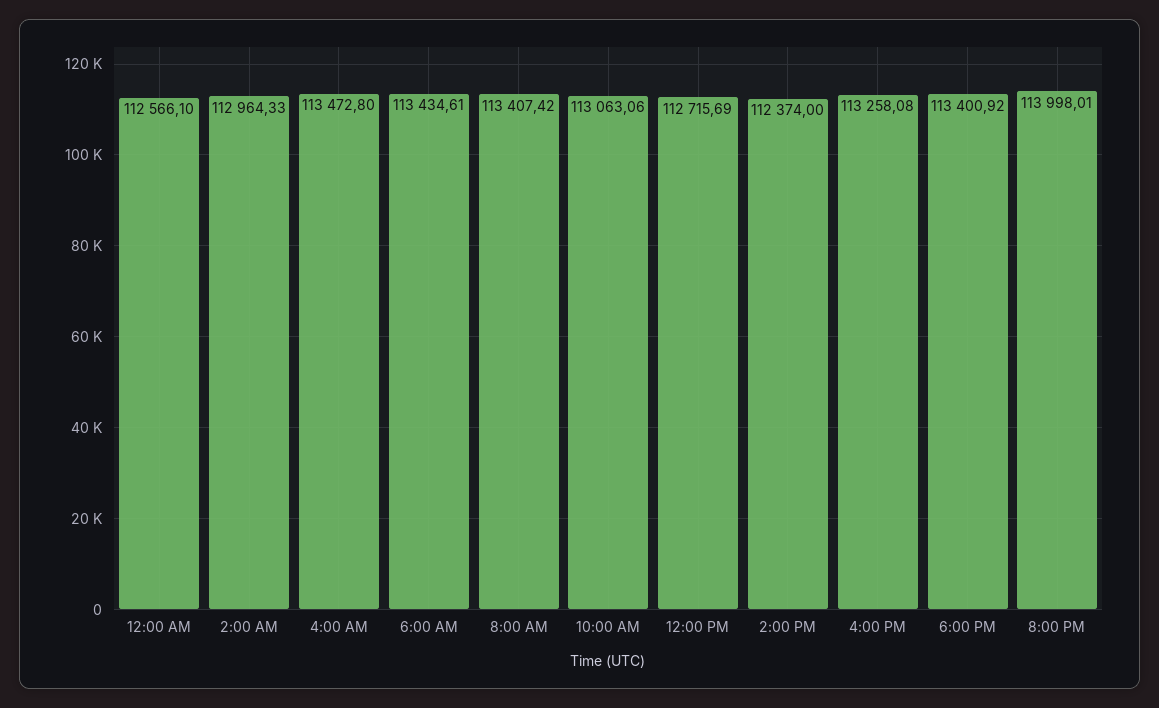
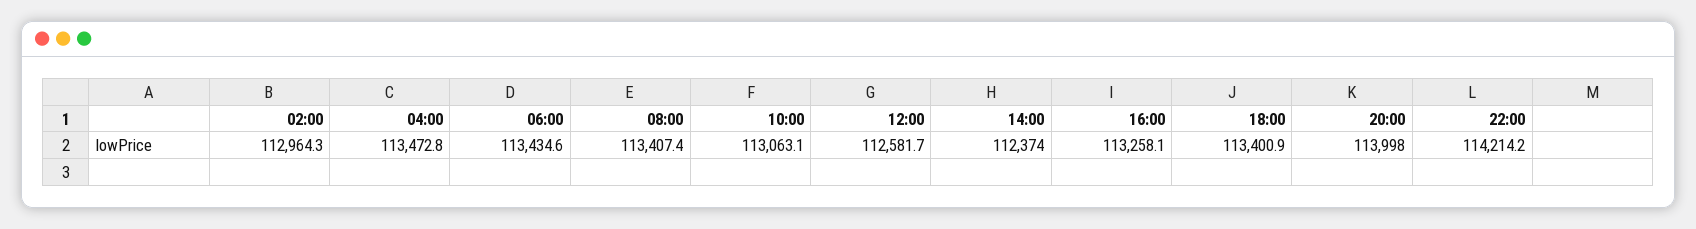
12:00 AM: 112566.1 -> none
12:00 PM: 112715.69 -> 112581.7
22:00: none -> 114214.2

